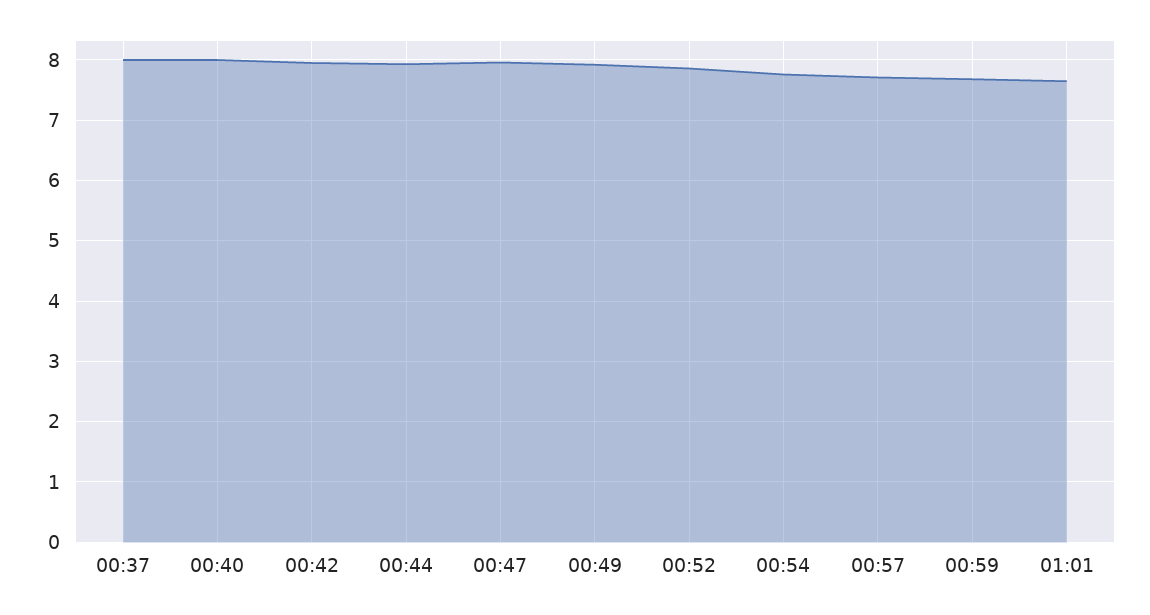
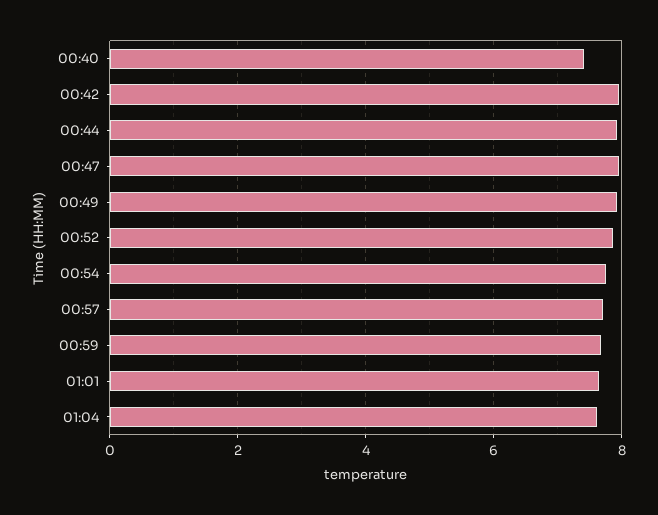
00:37: 8 -> none
00:40: 8 -> 7.4
01:04: none -> 7.6

